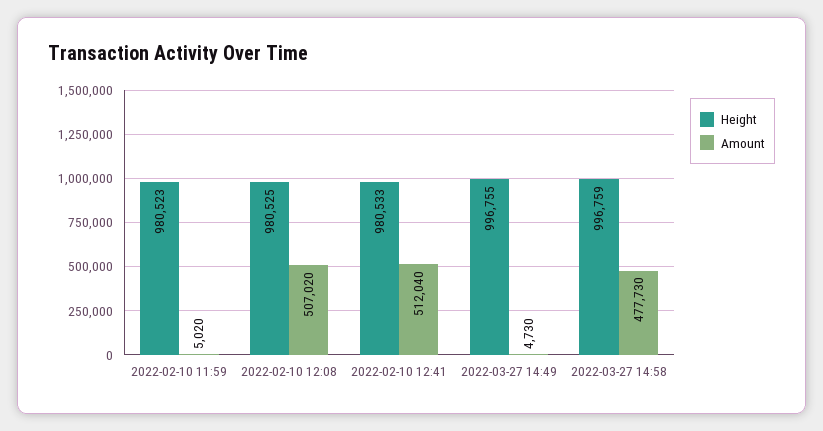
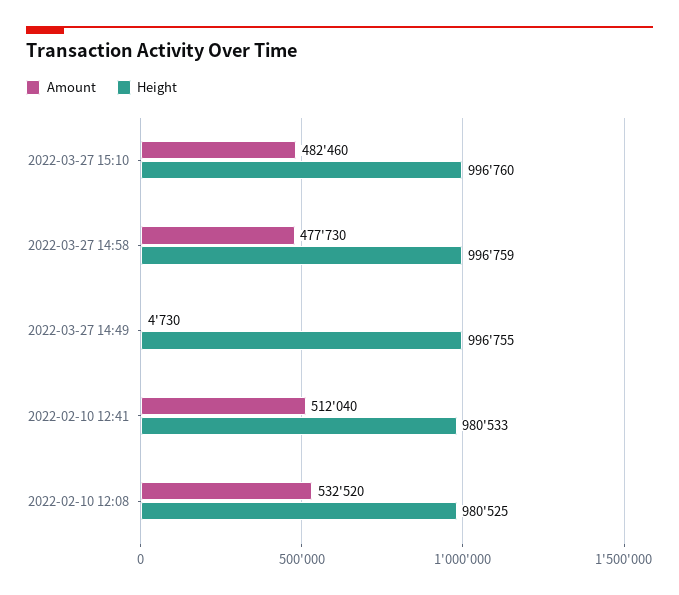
Height, 2022-02-10 11:59: 980523 -> none
Amount, 2022-02-10 11:59: 5020 -> none
Amount, 2022-02-10 12:08: 507020 -> 532520
Amount, 2022-03-27 15:10: none -> 482460
Height, 2022-03-27 15:10: none -> 996760

